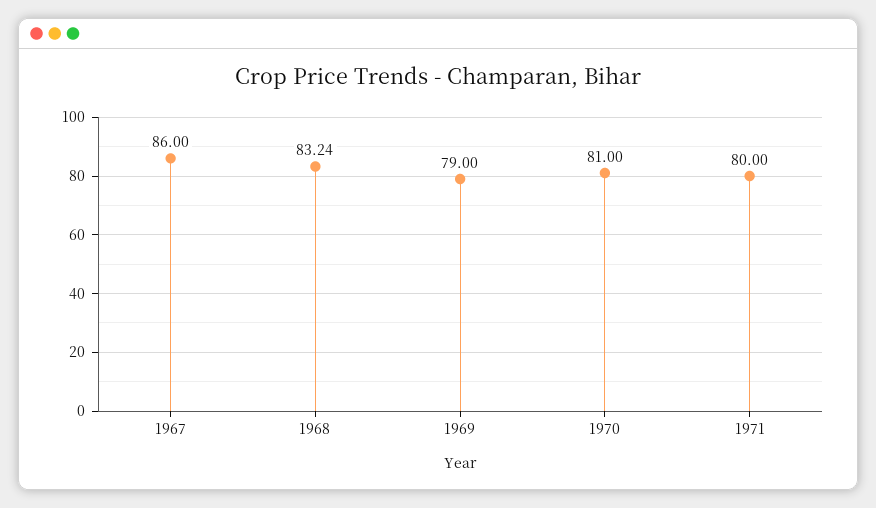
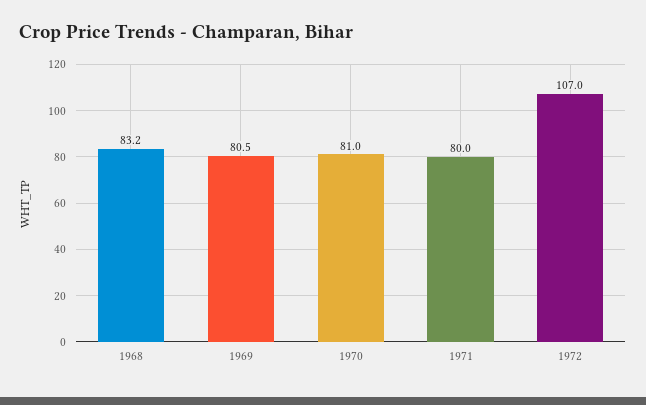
1967: 86 -> none
1969: 79 -> 80.5
1972: none -> 107

